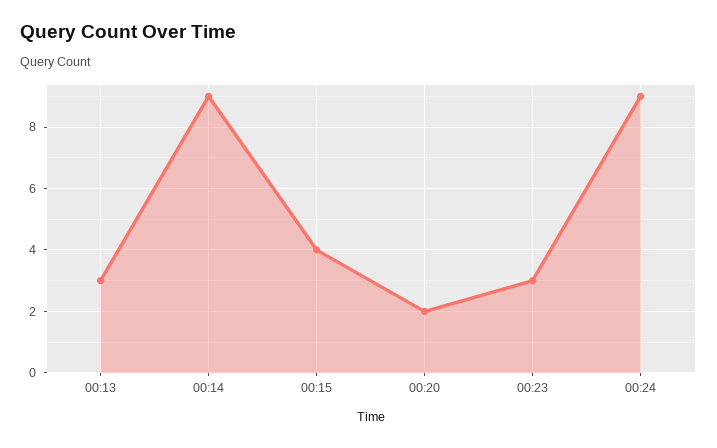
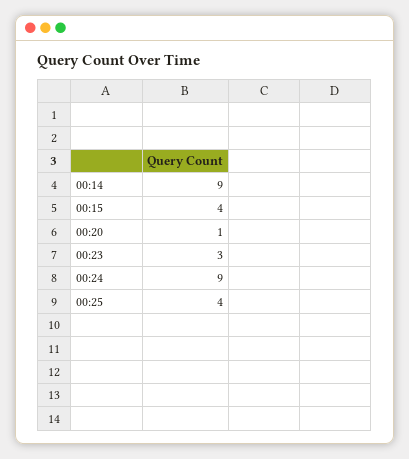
00:13: 3 -> none
00:20: 2 -> 1
00:25: none -> 4

